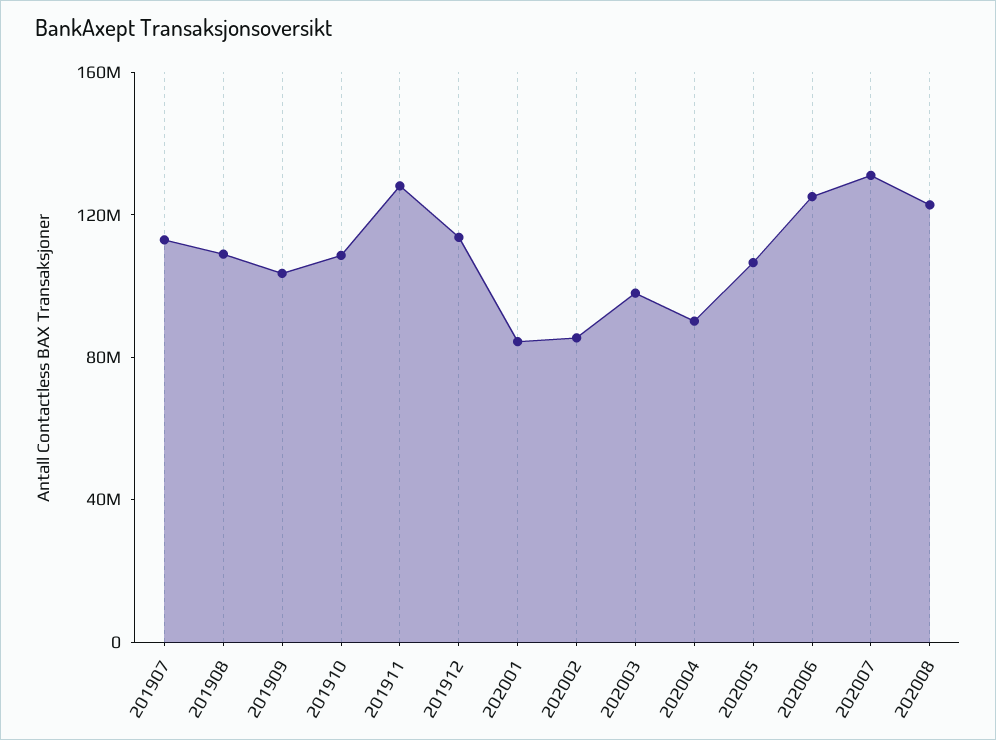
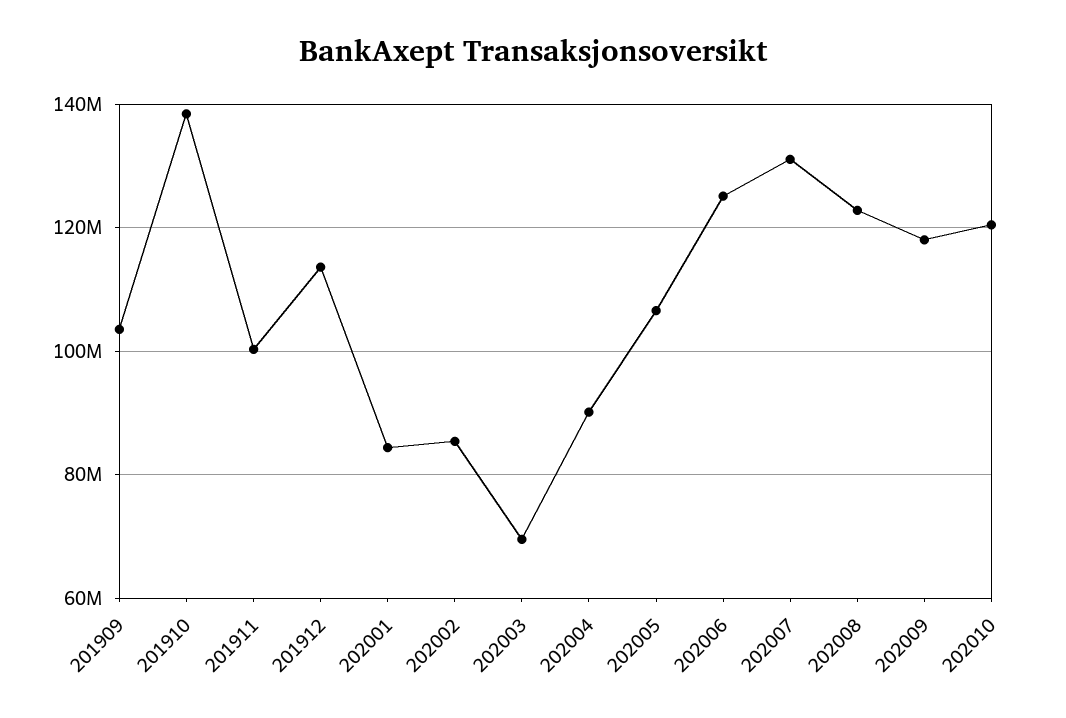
201907: 110000000 -> none
201908: 110000000 -> none
201910: 110000000 -> 138000000
201911: 130000000 -> 100000000
202003: 100000000 -> 70000000
202009: none -> 118000000
202010: none -> 120000000

